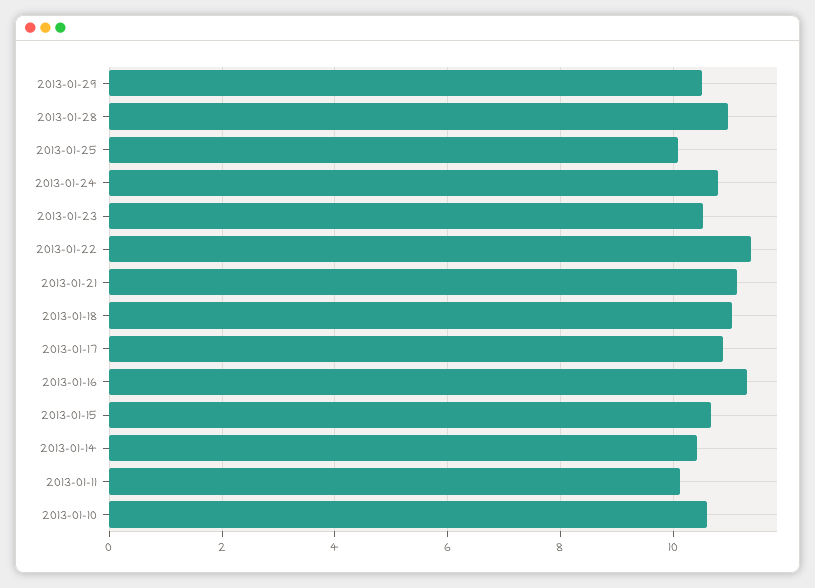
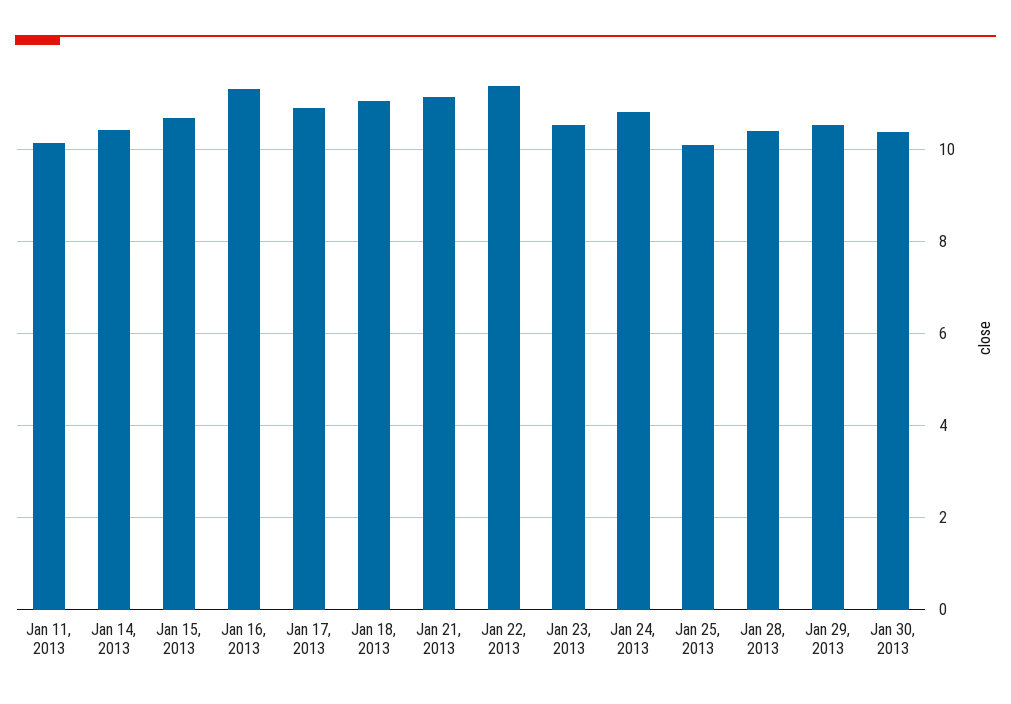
2013-01-28: 11 -> 10.4
2013-01-10: 10.6 -> none
Jan 30, 2013: none -> 10.4

